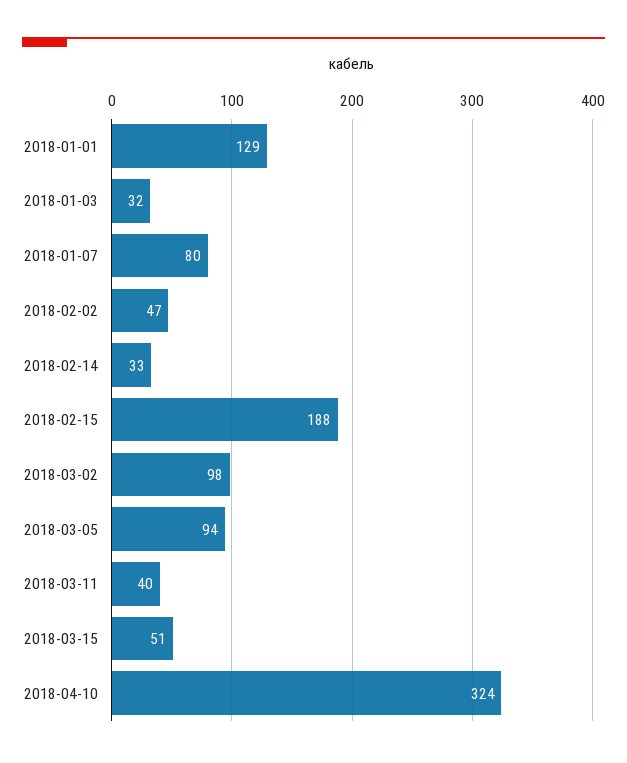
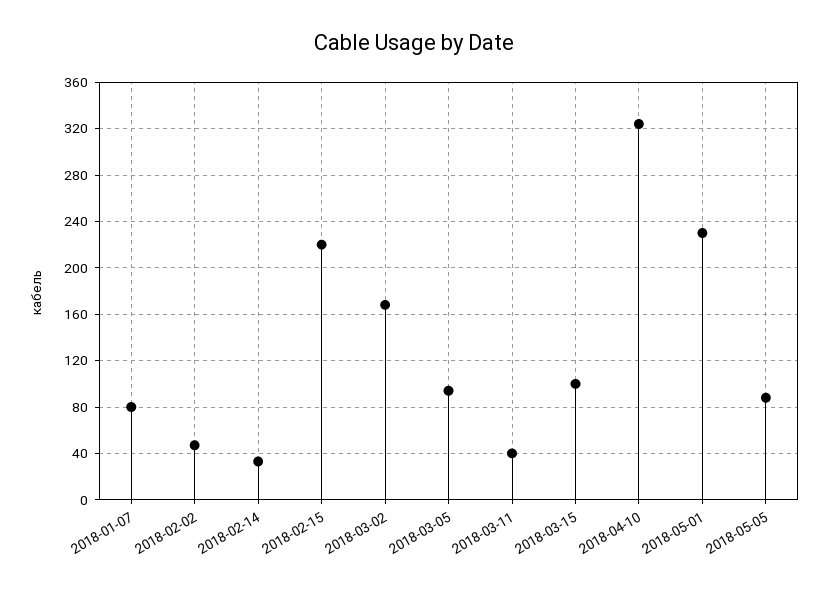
2018-01-01: 129 -> none
2018-01-03: 32 -> none
2018-02-15: 188 -> 220
2018-03-02: 98 -> 170
2018-03-15: 51 -> 100
2018-05-01: none -> 230
2018-05-05: none -> 90

